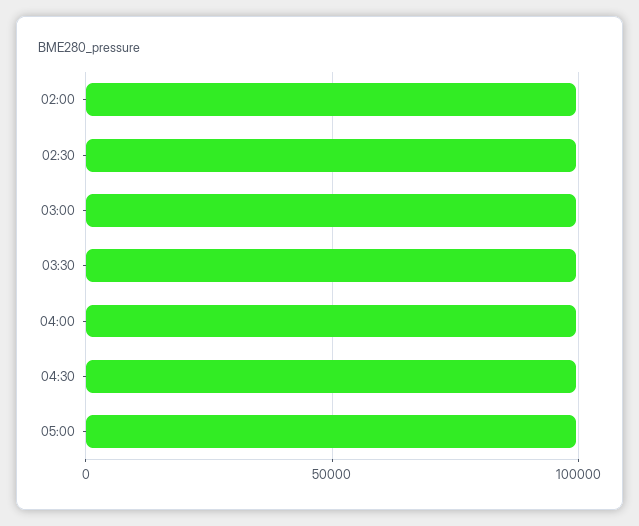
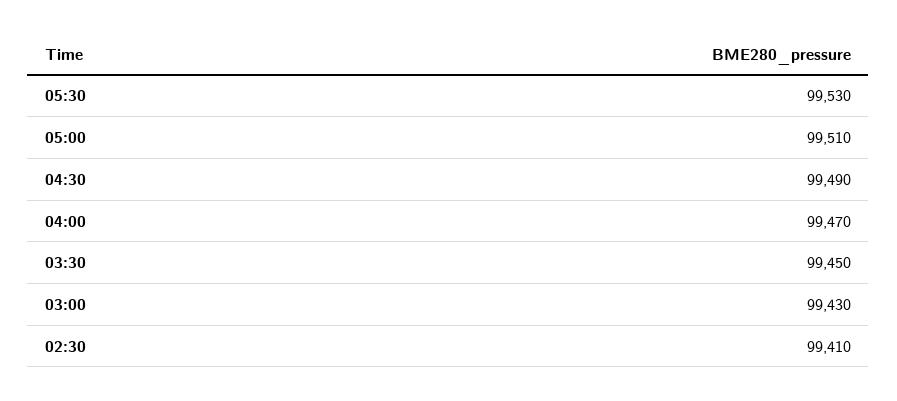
02:00: 100000 -> none
05:30: none -> 99530

